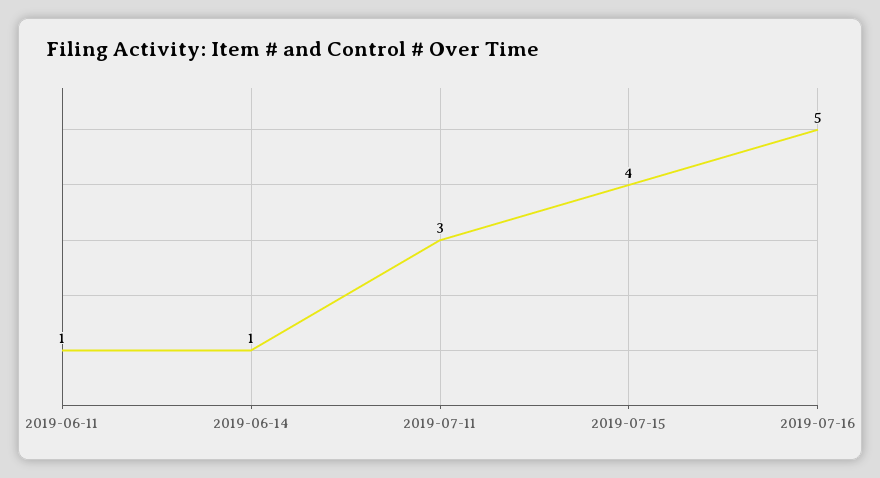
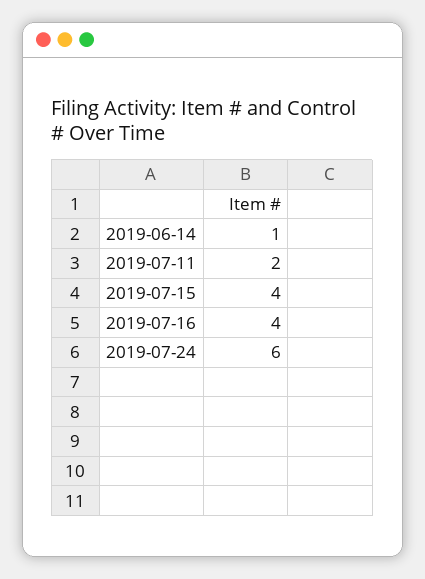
2019-06-11: 1 -> none
2019-07-11: 3 -> 2
2019-07-16: 5 -> 4
2019-07-24: none -> 6

